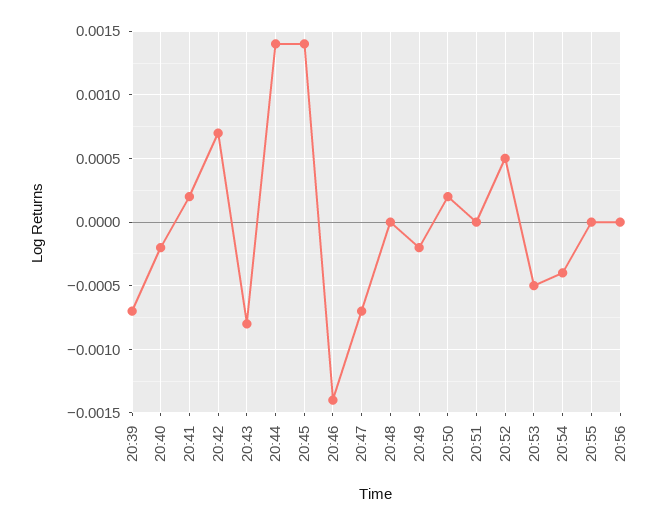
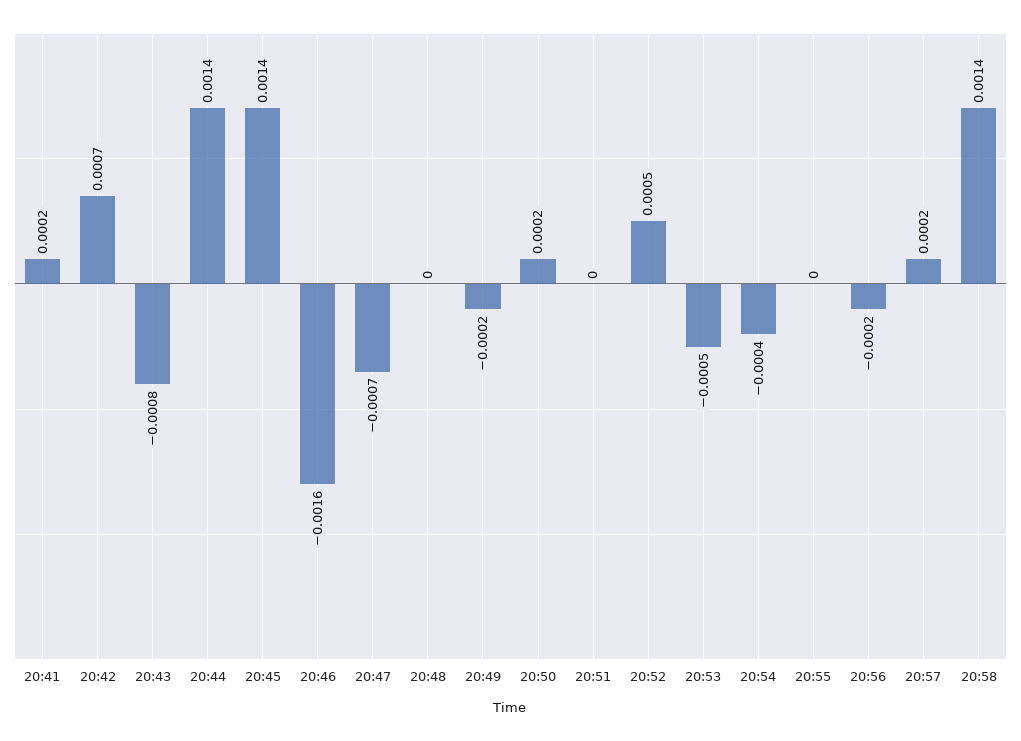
20:39: -0.0007 -> none
20:40: -0.0002 -> none
20:46: -0.0014 -> -0.0016
20:56: 0 -> -0.0002
20:57: none -> 0.0002
20:58: none -> 0.0014

